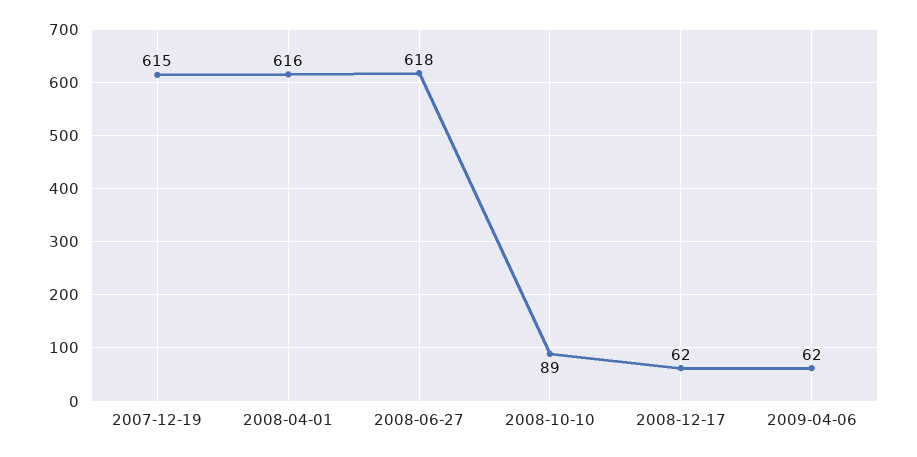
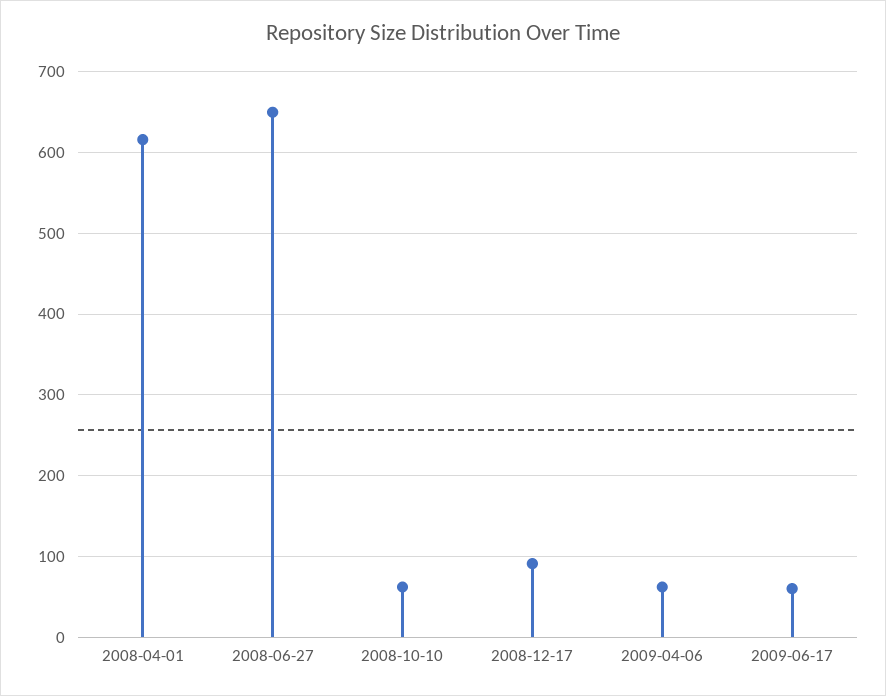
2007-12-19: 615 -> none
2008-06-27: 618 -> 650
2008-10-10: 89 -> 60
2008-12-17: 62 -> 90
2009-06-17: none -> 60

